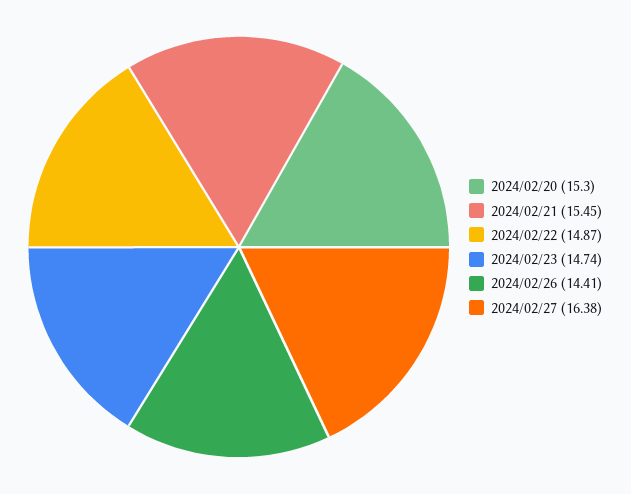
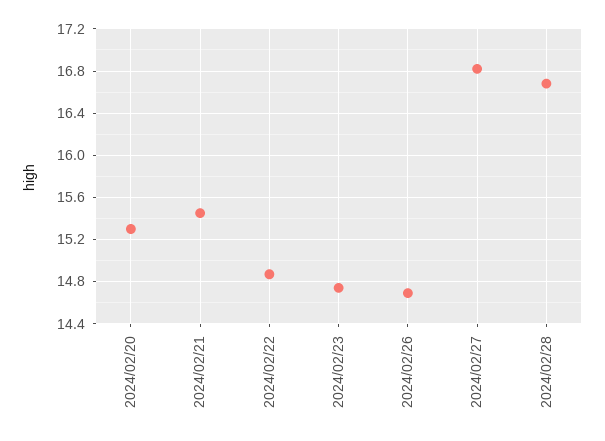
2024/02/26: 14.41 -> 14.7
2024/02/27: 16.38 -> 16.8
2024/02/28: none -> 16.7

